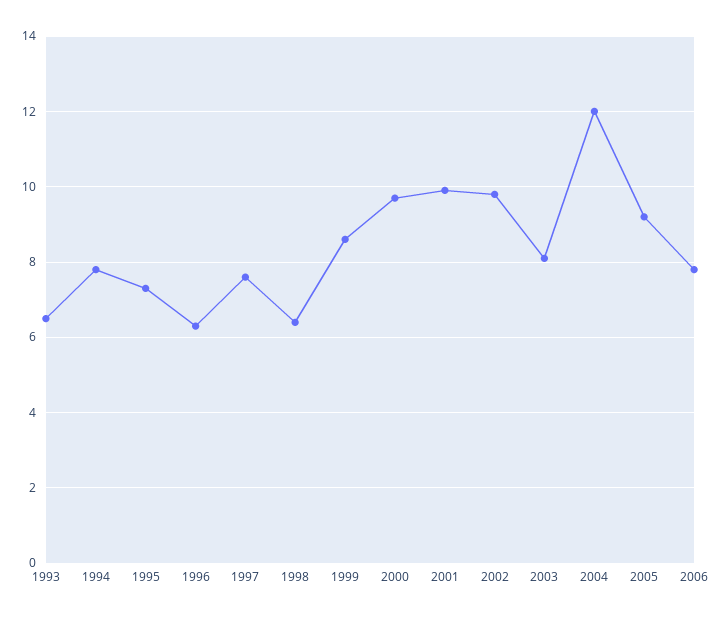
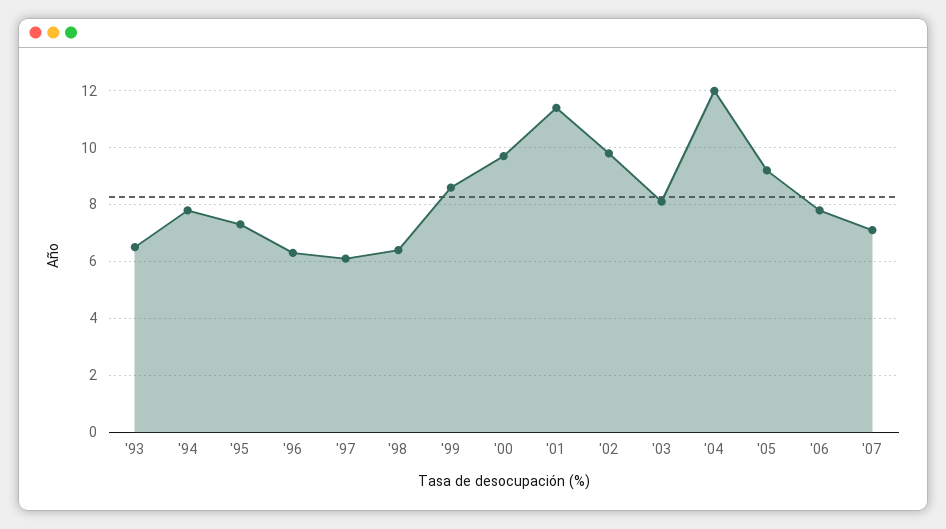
1997: 7.5 -> 6
2001: 10 -> 11.5
'07: none -> 7

